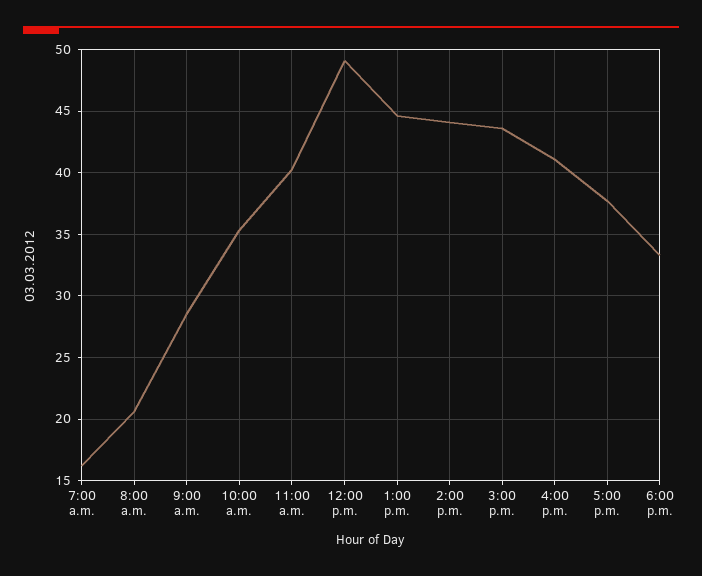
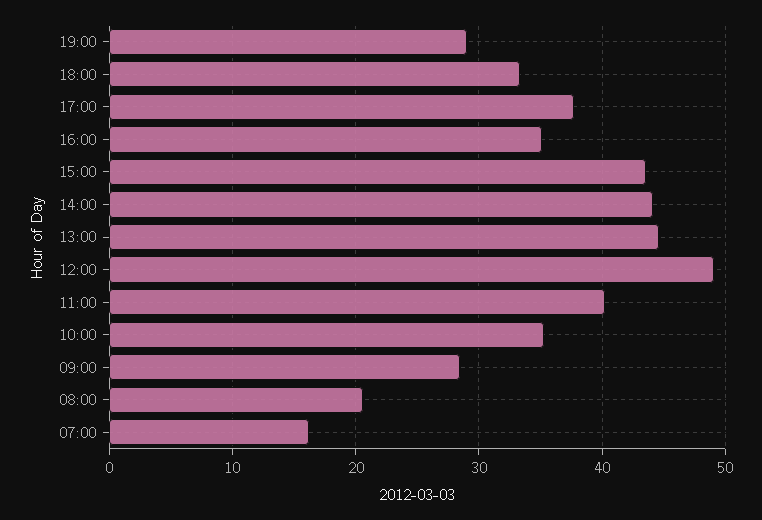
4:00 p.m.: 41 -> 35
19:00: none -> 29

